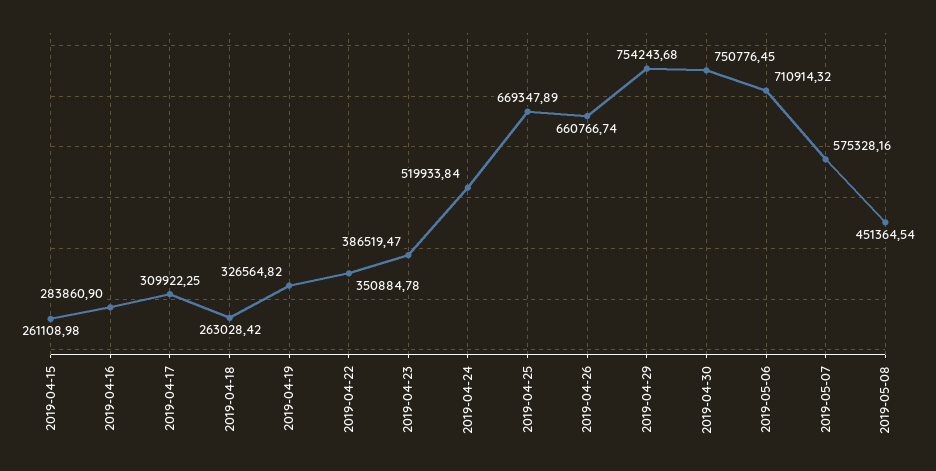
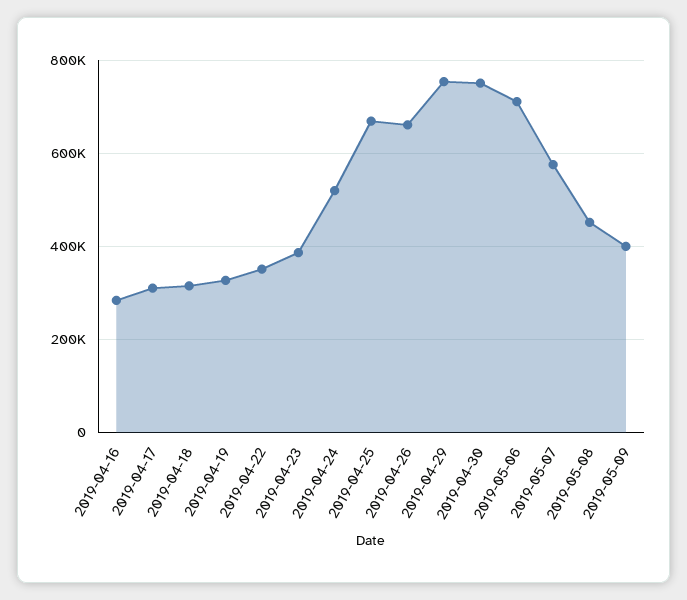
2019-04-15: 261108.98 -> none
2019-04-18: 263028.42 -> 320000
2019-05-09: none -> 400000

